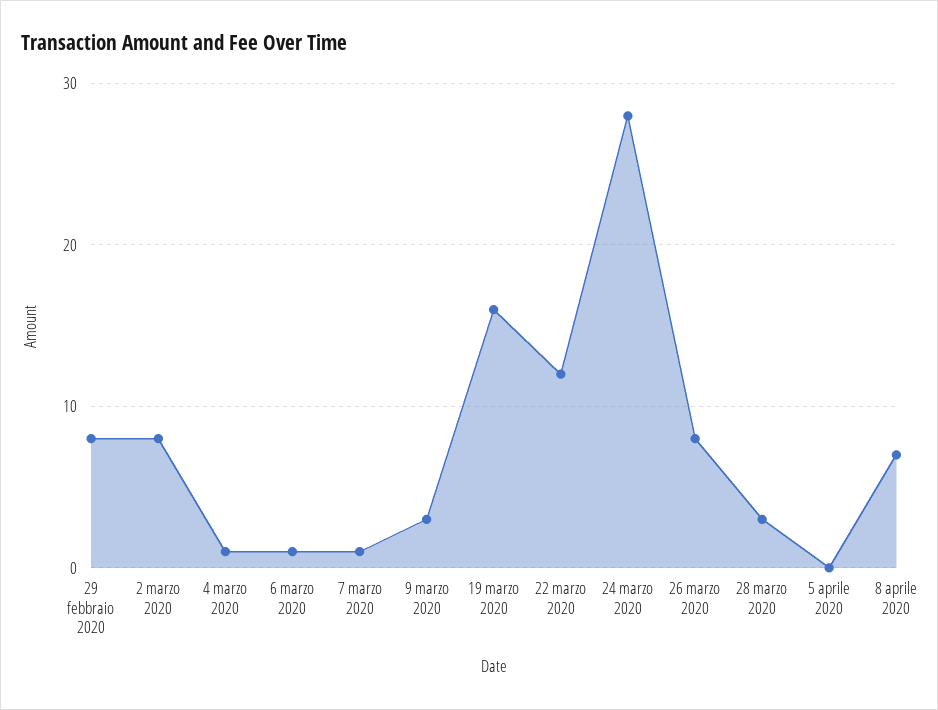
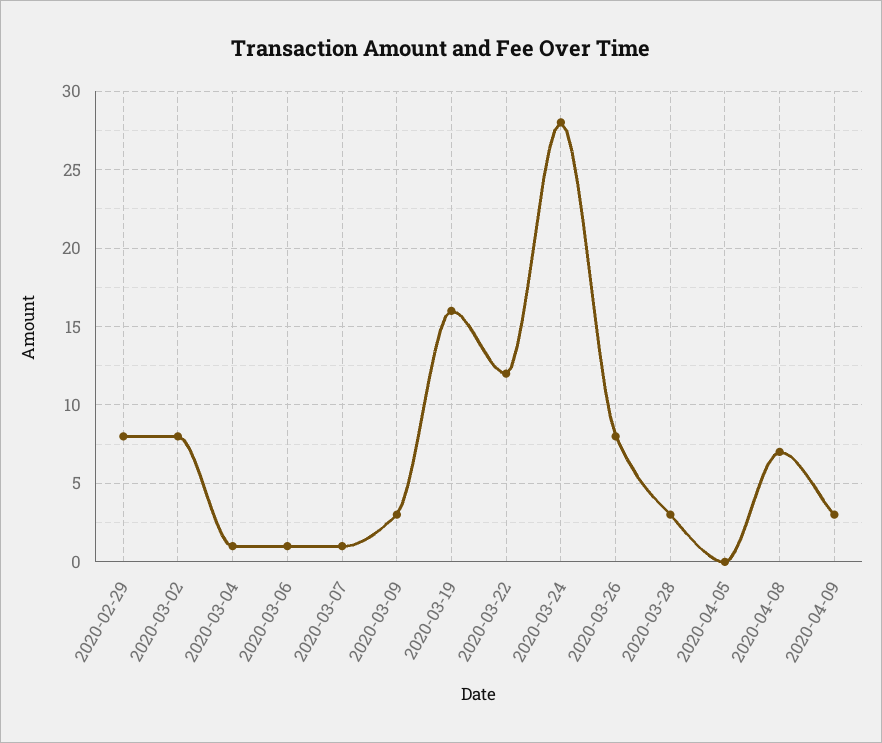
2020-04-09: none -> 3

